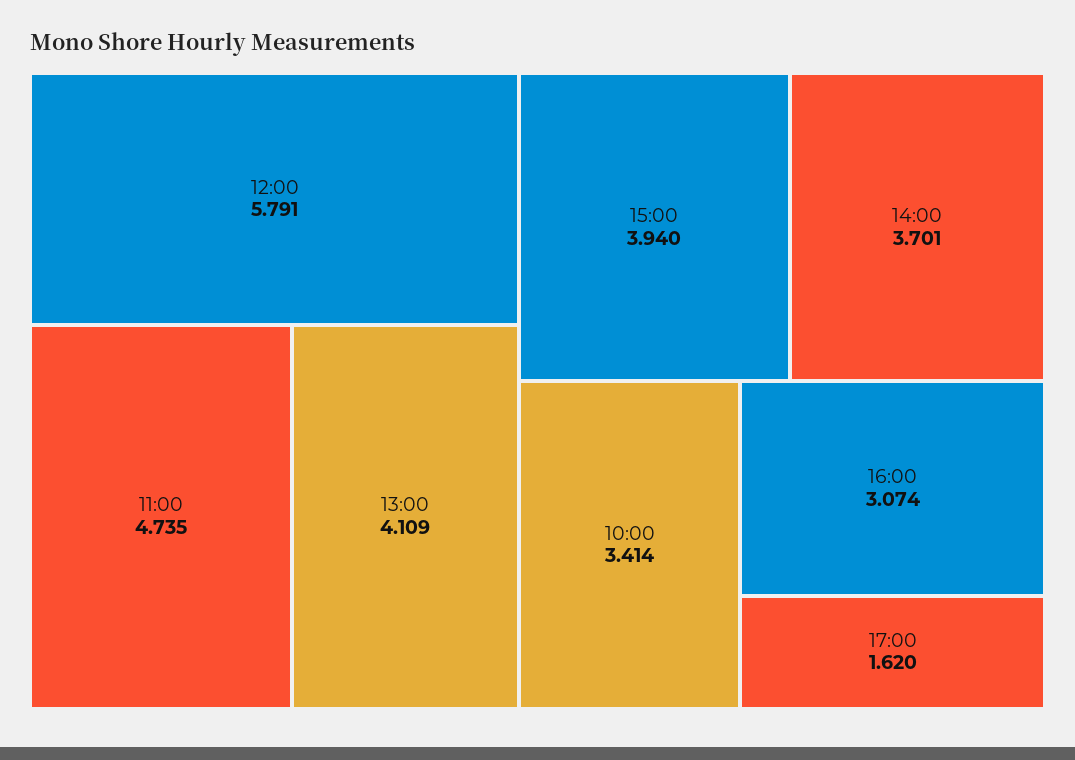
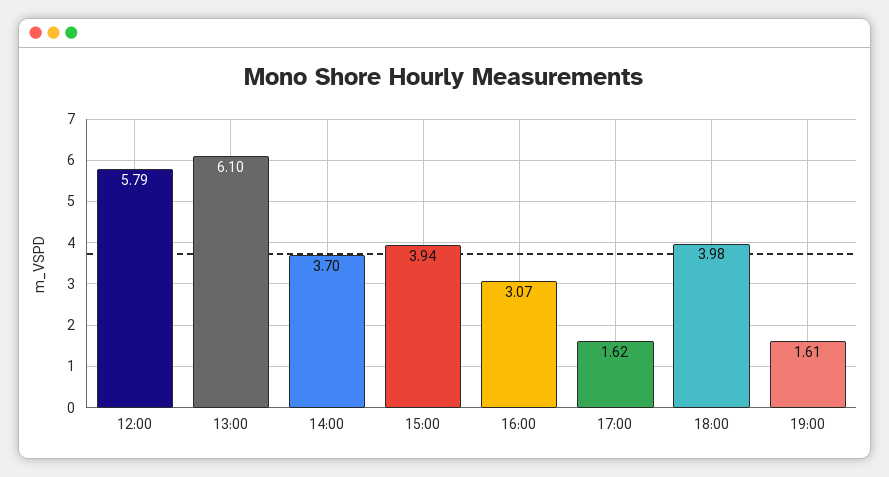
11:00: 4.735 -> none
13:00: 4.109 -> 6.1
10:00: 3.414 -> none
18:00: none -> 3.98
19:00: none -> 1.61

